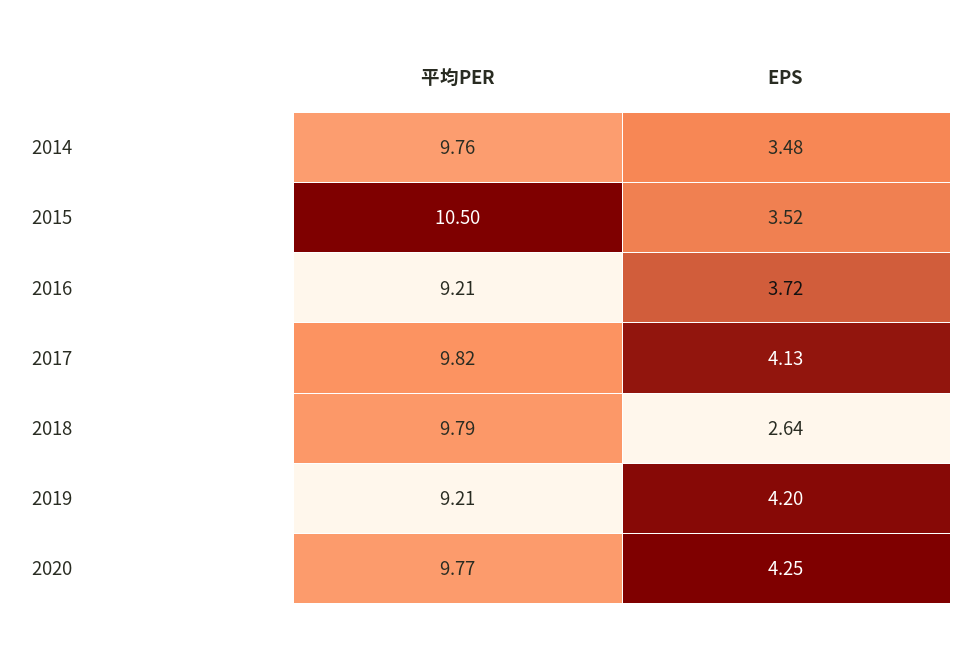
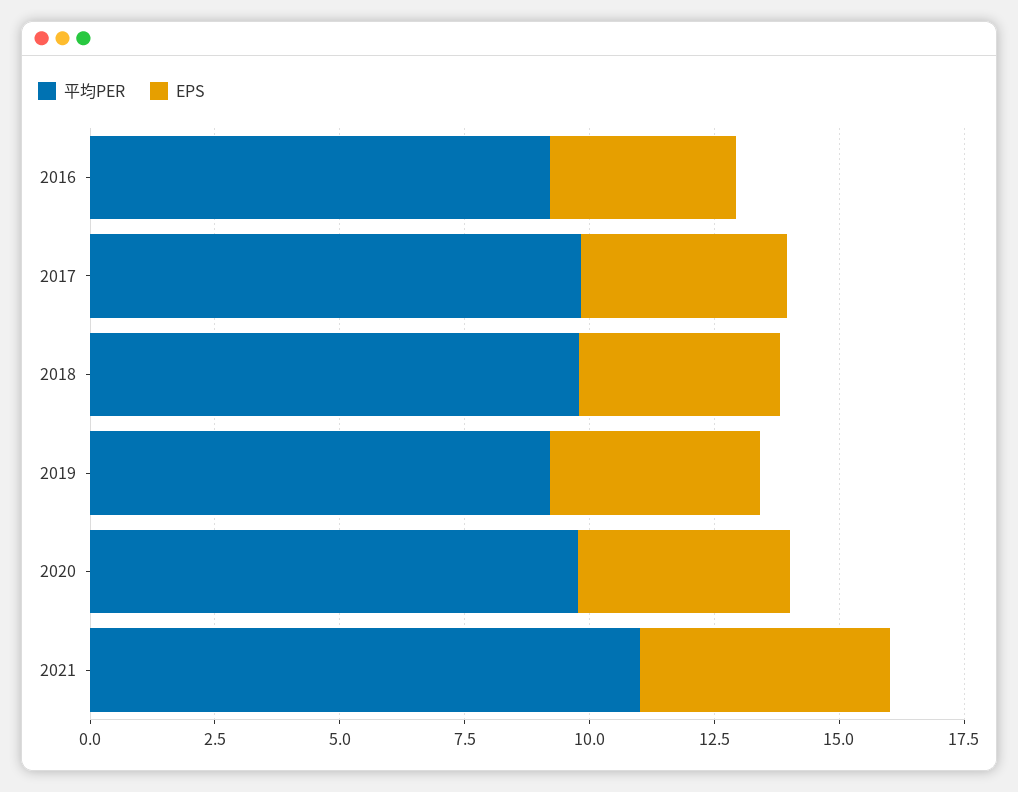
平均PER, 2014: 9.76 -> none
EPS, 2014: 3.48 -> none
平均PER, 2015: 10.5 -> none
EPS, 2015: 3.52 -> none
EPS, 2018: 2.64 -> 4
平均PER, 2021: none -> 11
EPS, 2021: none -> 5

